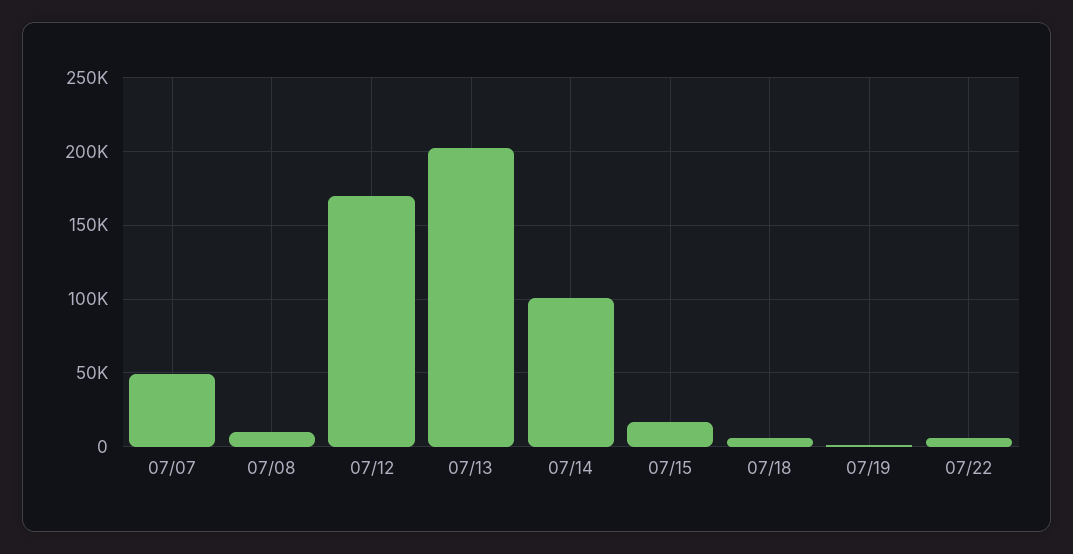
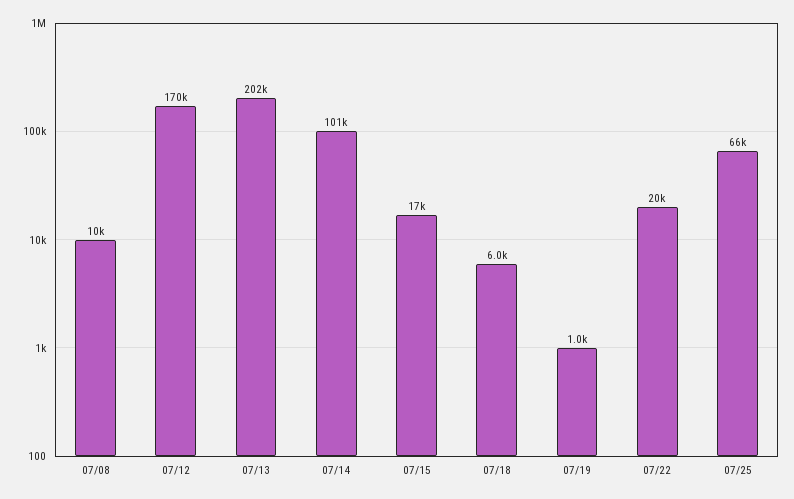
07/07: 50000 -> none
07/22: 5000 -> 20000
07/25: none -> 66000

